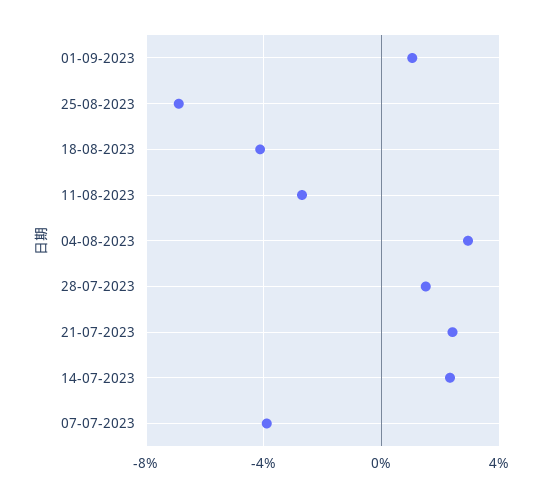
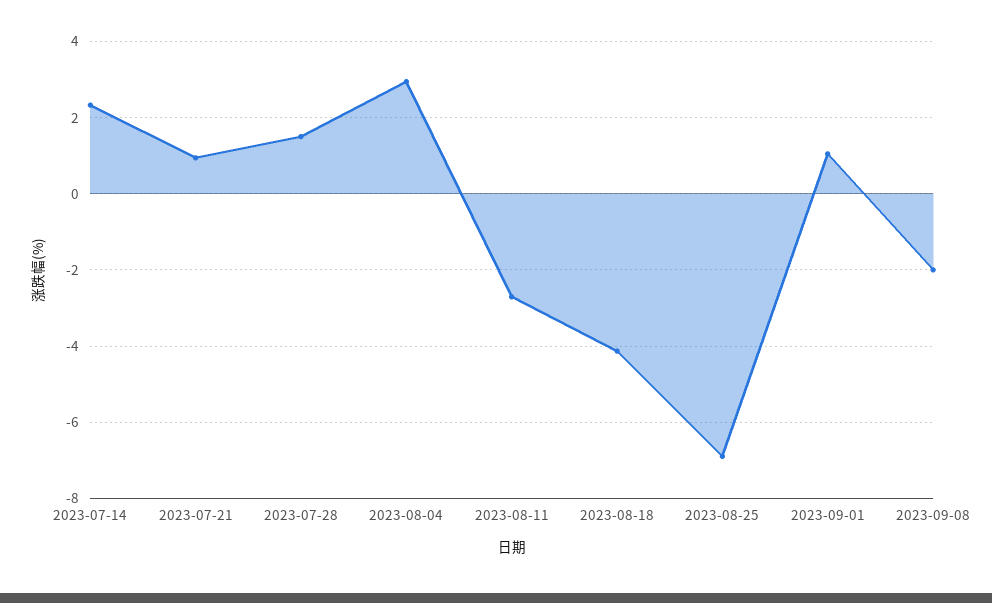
21-07-2023: 2.5 -> 1
07-07-2023: -4 -> none
2023-09-08: none -> -2

